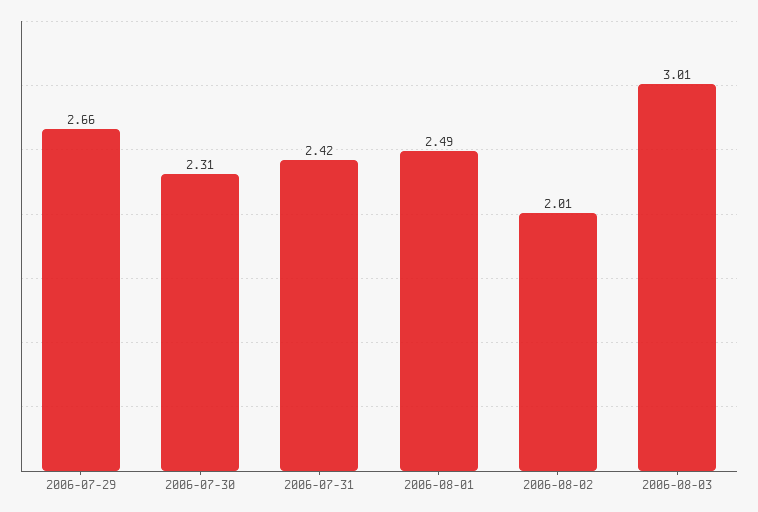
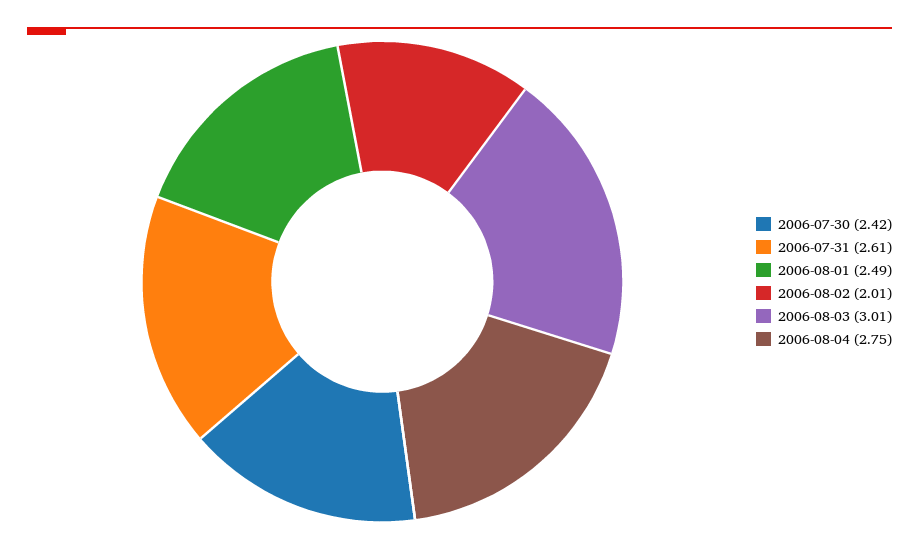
2006-07-29: 2.66 -> none
2006-07-30: 2.31 -> 2.42
2006-07-31: 2.42 -> 2.61
2006-08-04: none -> 2.75

